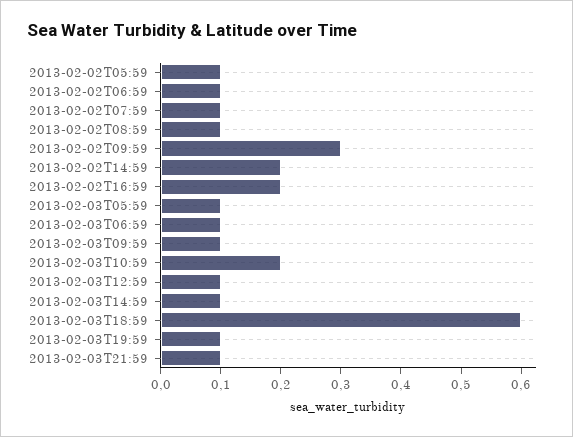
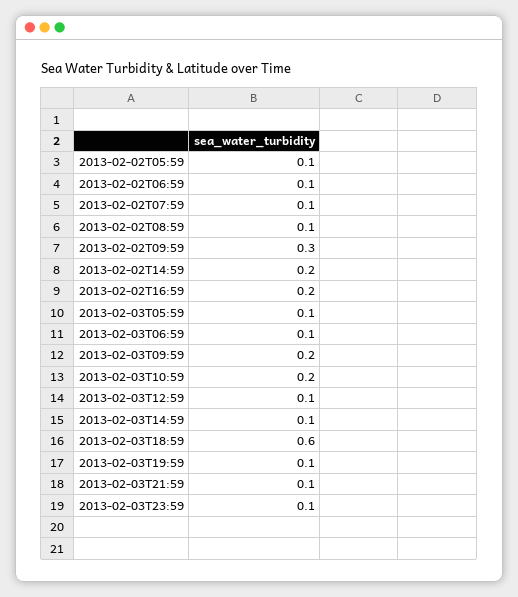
2013-02-03T09:59: 0.1 -> 0.2
2013-02-03T23:59: none -> 0.1

